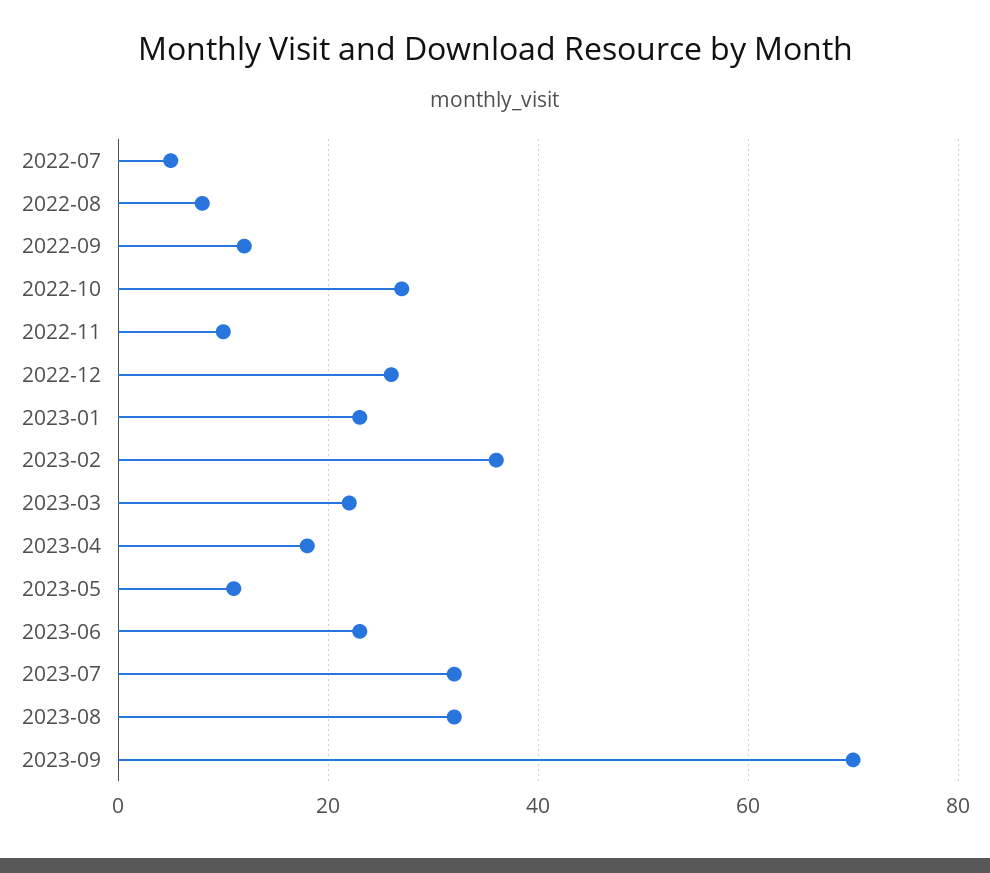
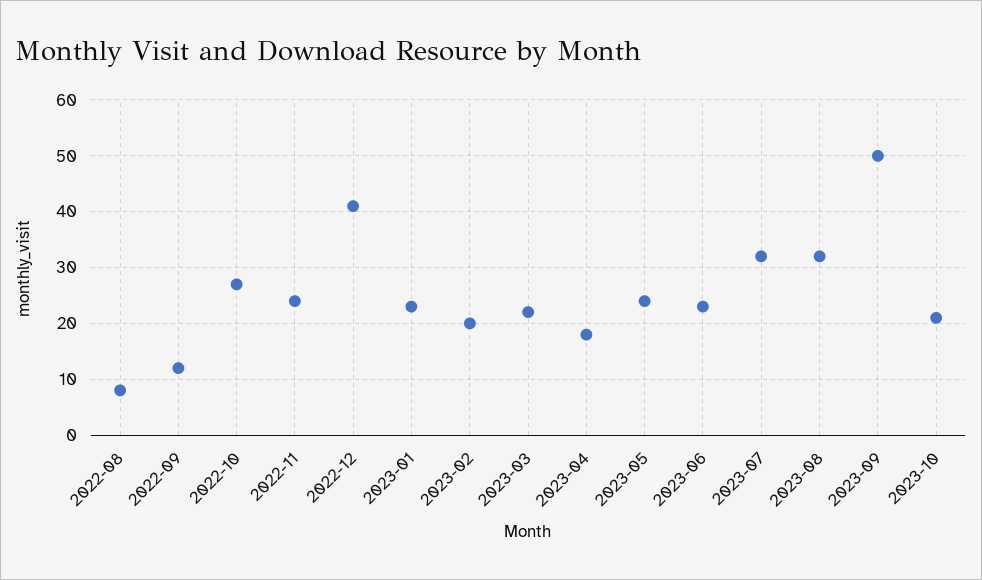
2022-07: 5 -> none
2022-11: 10 -> 25
2022-12: 25 -> 40
2023-02: 35 -> 20
2023-05: 10 -> 25
2023-09: 70 -> 50
2023-10: none -> 20

